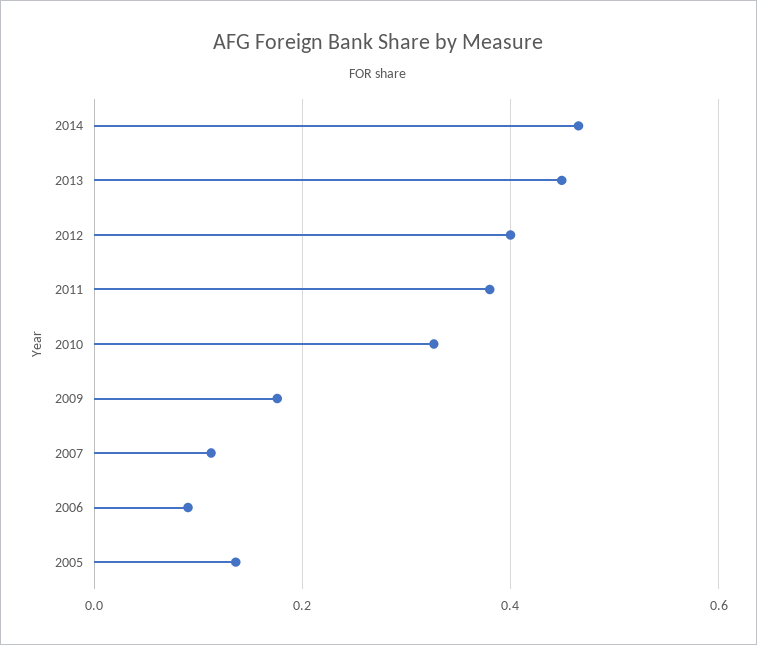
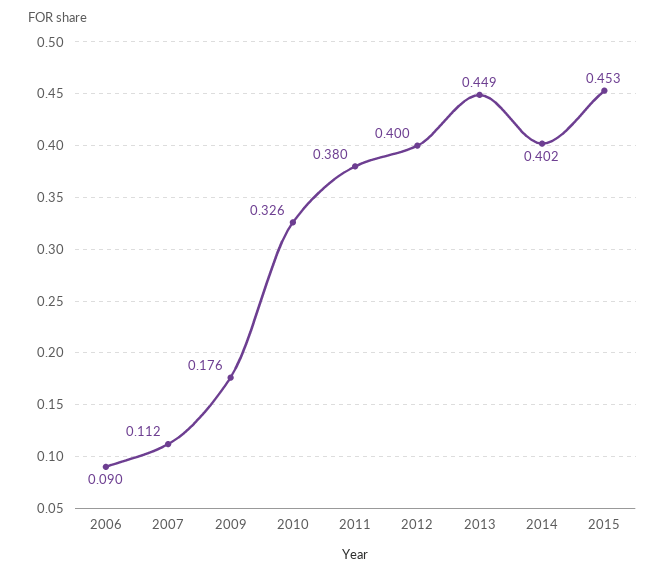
2014: 0.46 -> 0.402
2005: 0.14 -> none
2015: none -> 0.453

